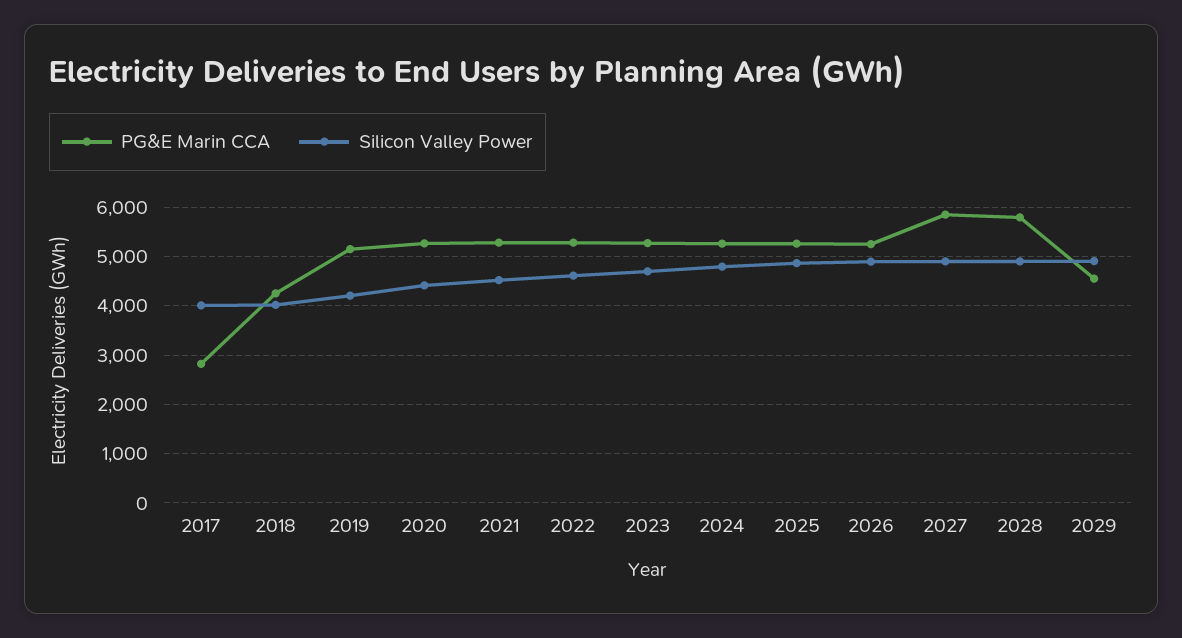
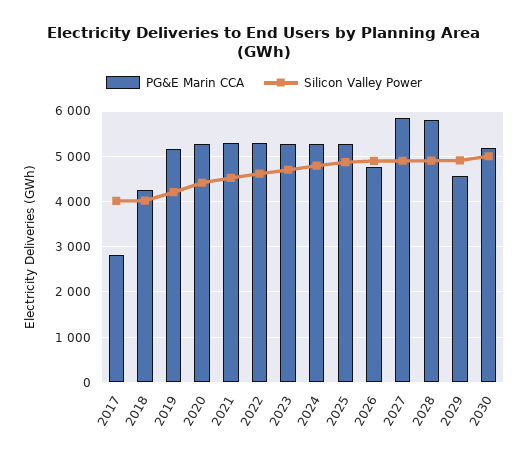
PG&E Marin CCA, 2026: 5200 -> 4800
PG&E Marin CCA, 2030: none -> 5200
Silicon Valley Power, 2030: none -> 5000

